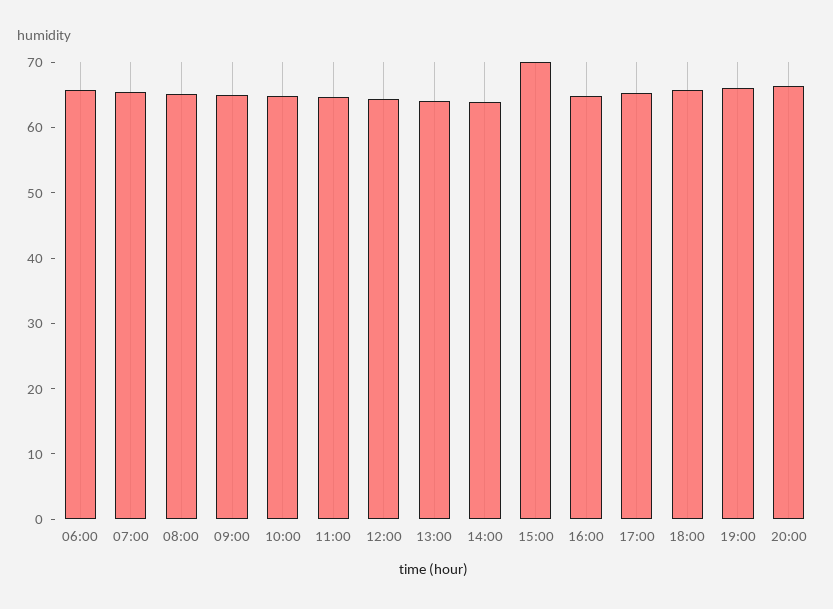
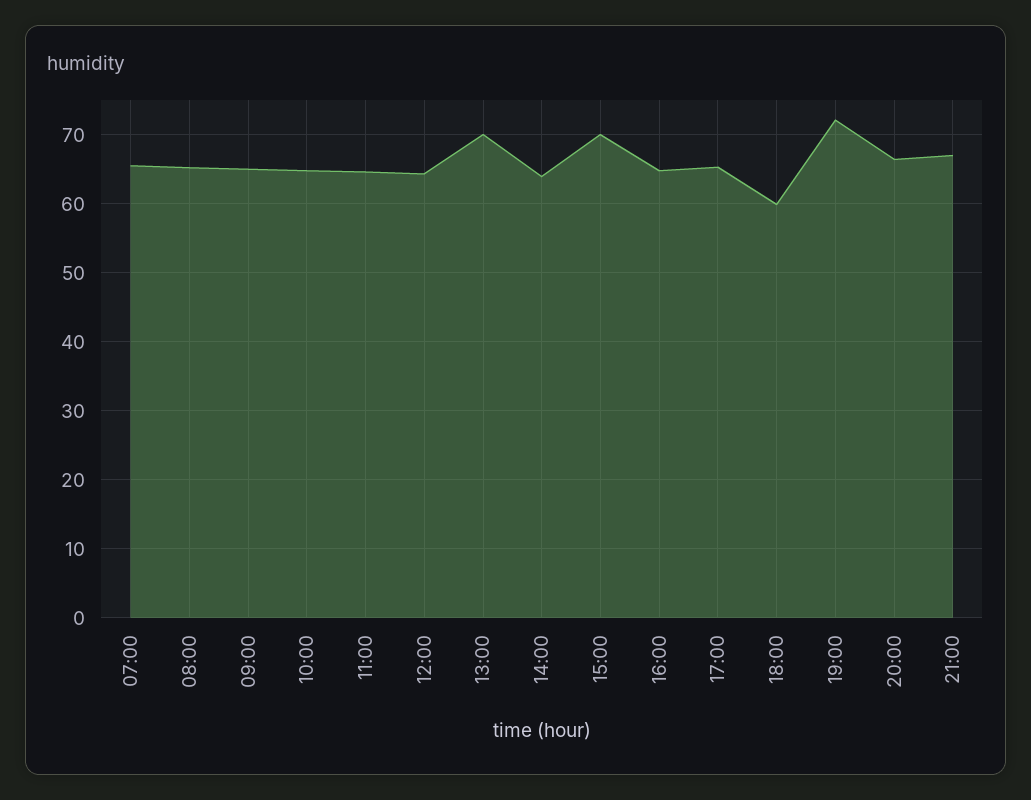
06:00: 66 -> none
13:00: 64 -> 70
18:00: 66 -> 60
19:00: 66 -> 72
21:00: none -> 67

